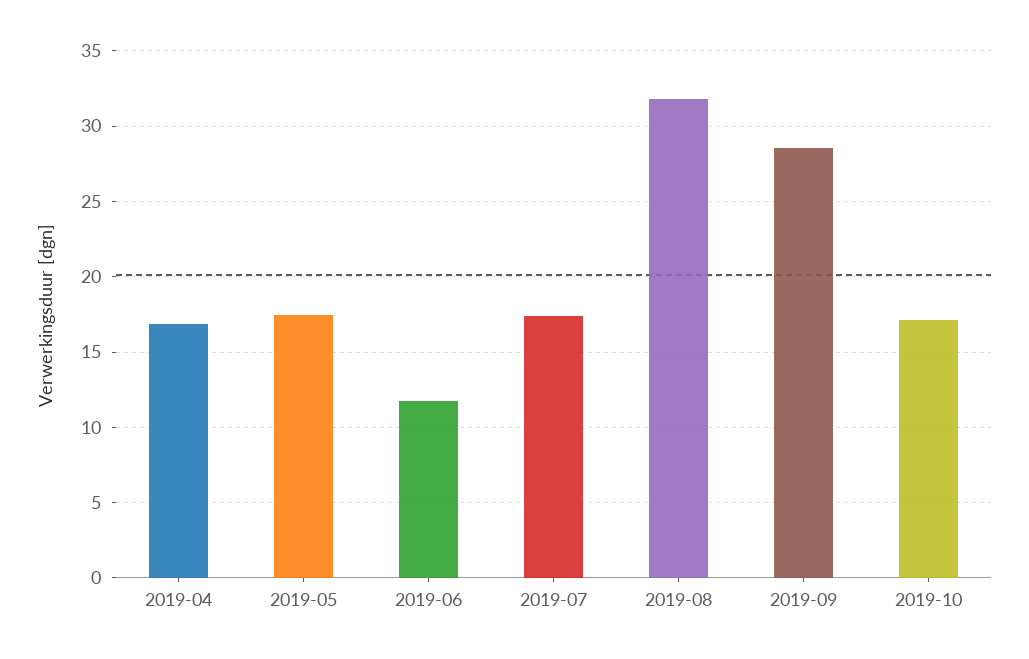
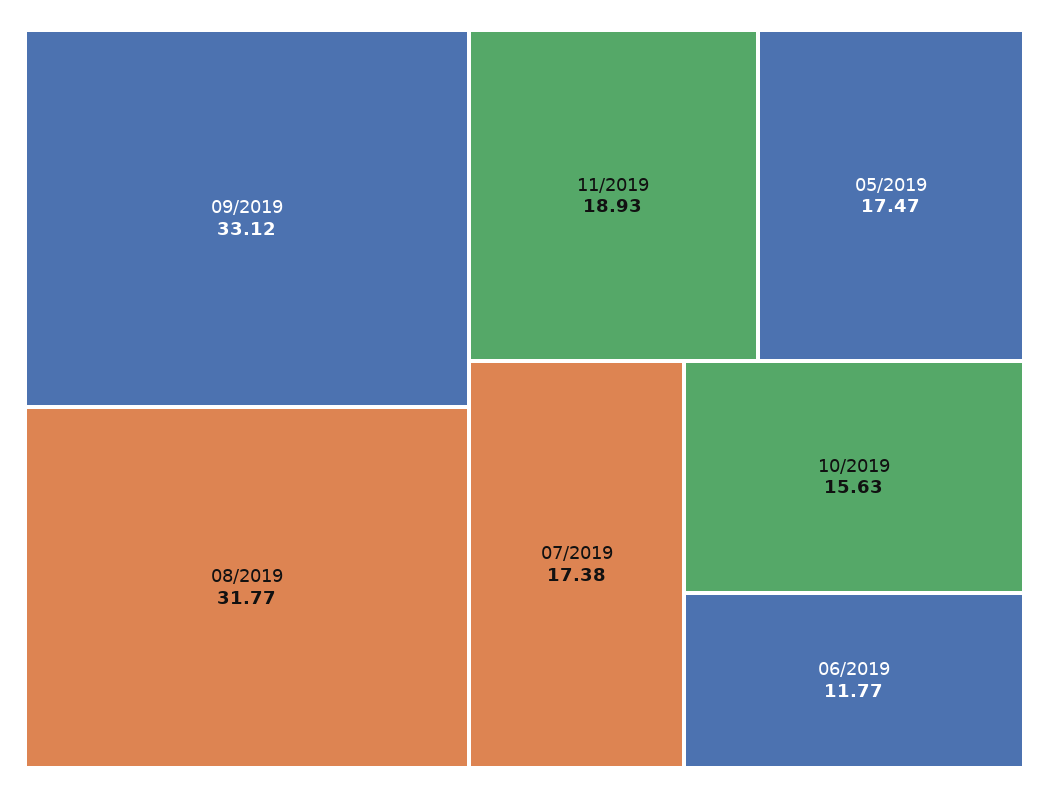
2019-04: 17 -> none
2019-09: 28.5 -> 33.12
2019-10: 17 -> 15.63
11/2019: none -> 18.93

